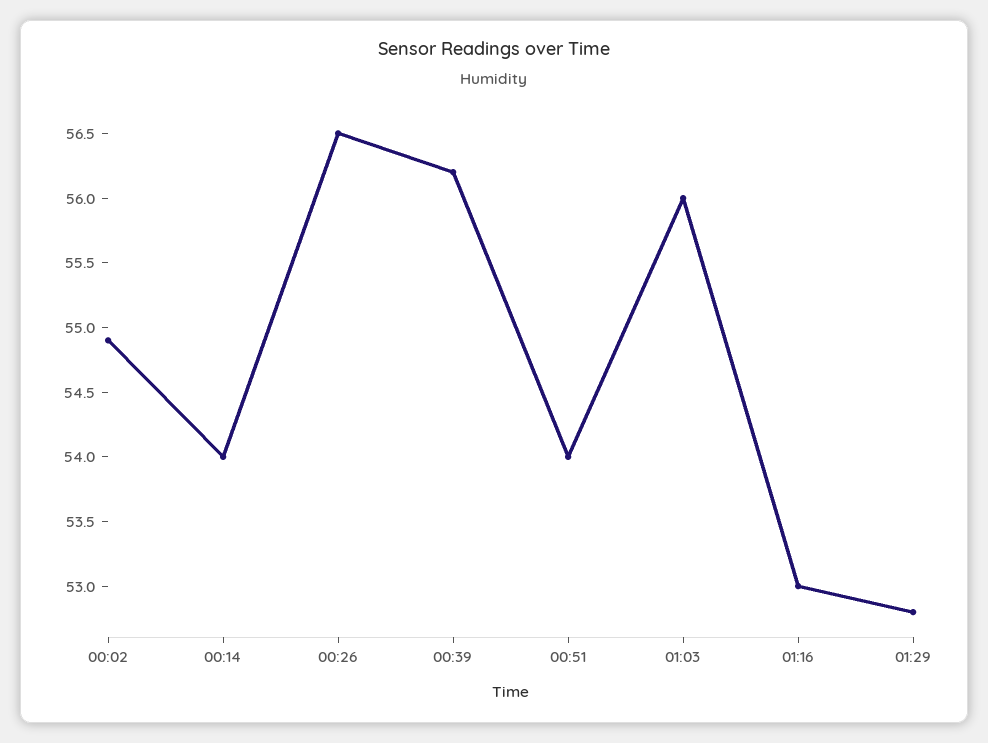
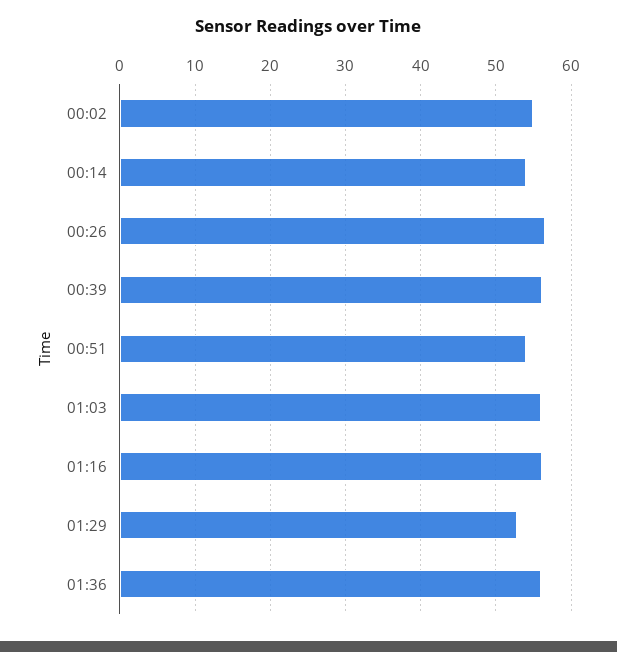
01:16: 53 -> 56
01:36: none -> 56

